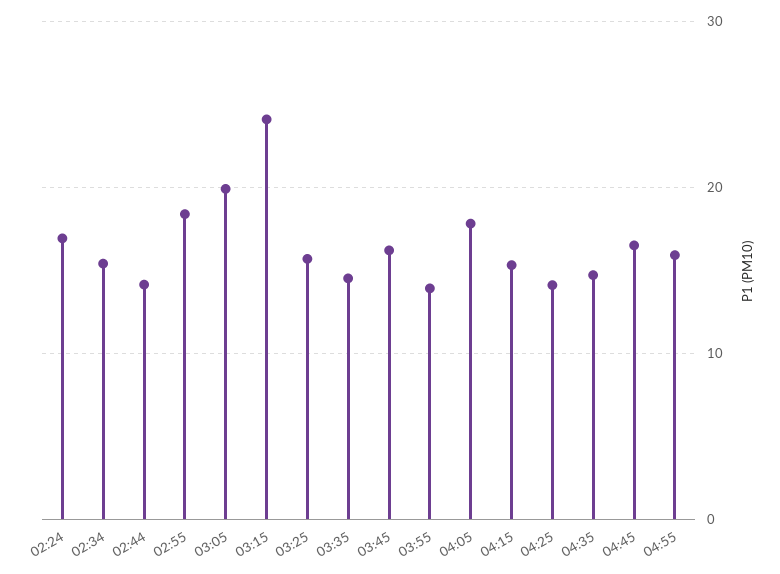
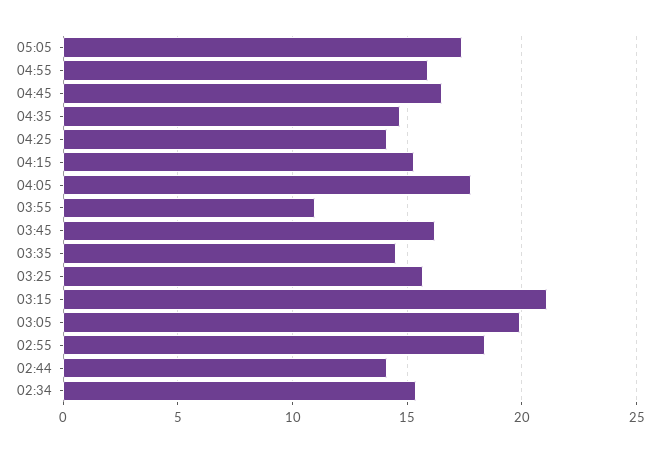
02:24: 17 -> none
03:15: 24 -> 21
03:55: 14 -> 11
05:05: none -> 17.5

